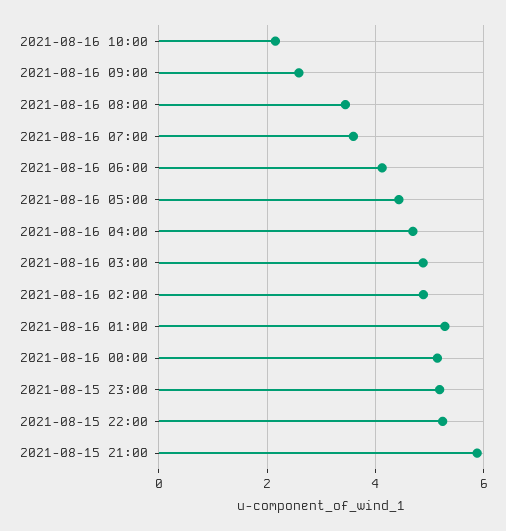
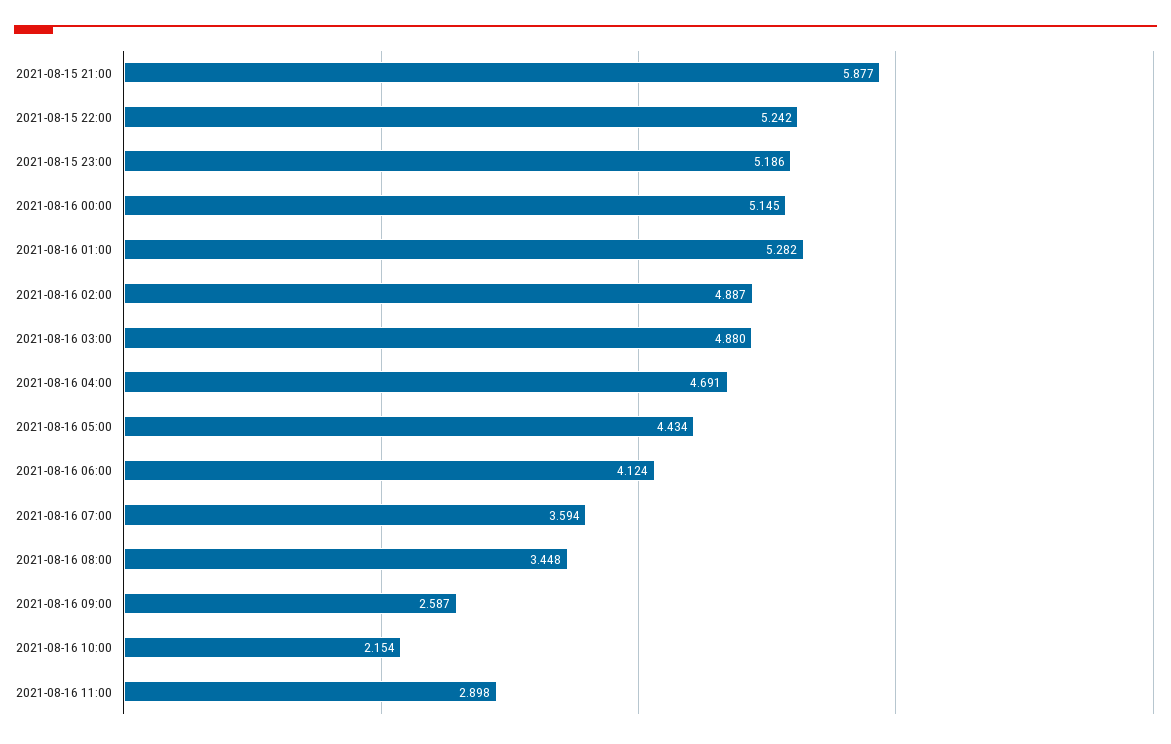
2021-08-16 11:00: none -> 2.898

